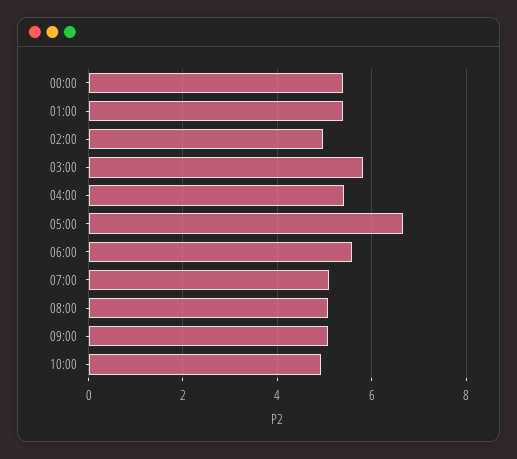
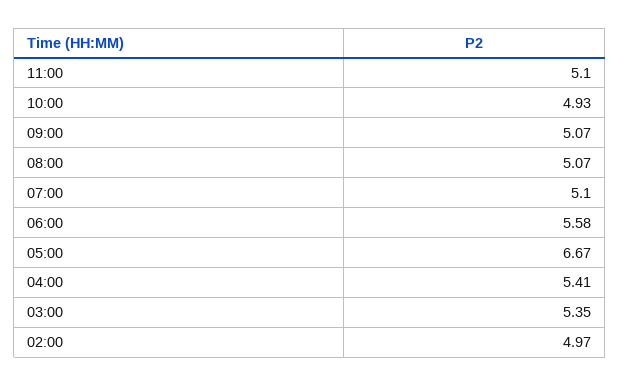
00:00: 5.4 -> none
01:00: 5.4 -> none
03:00: 5.8 -> 5.35
11:00: none -> 5.1

